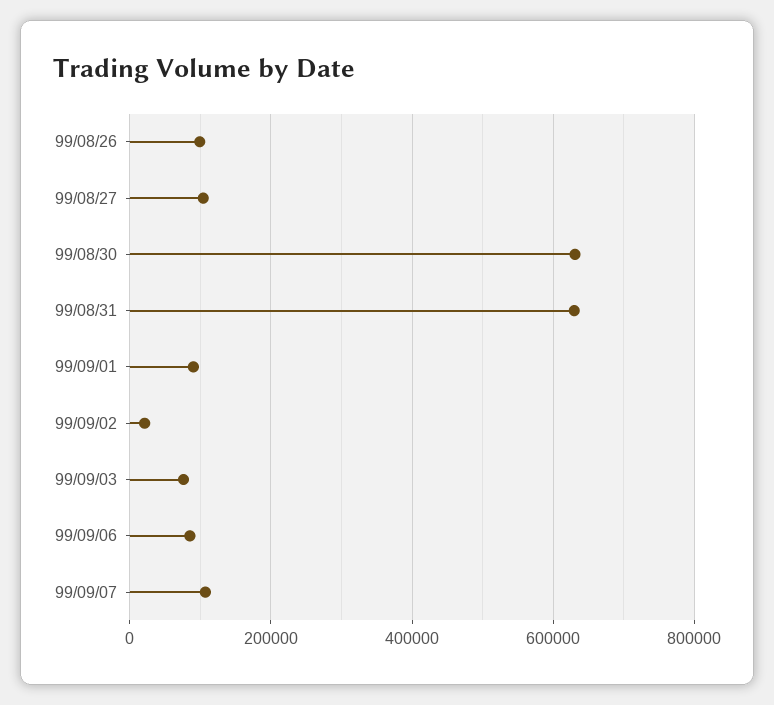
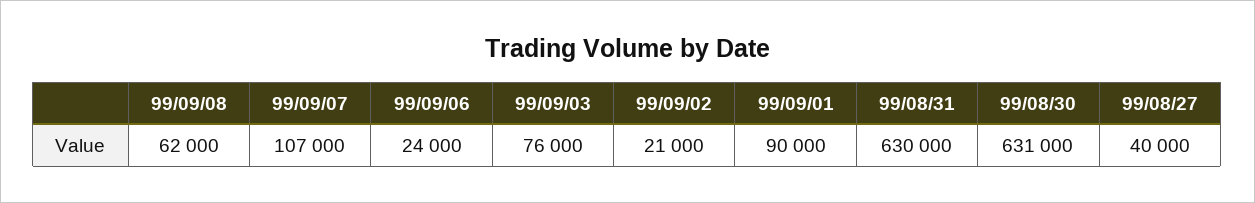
99/08/26: 100000 -> none
99/08/27: 100000 -> 40000
99/09/06: 80000 -> 24000
99/09/08: none -> 62000

